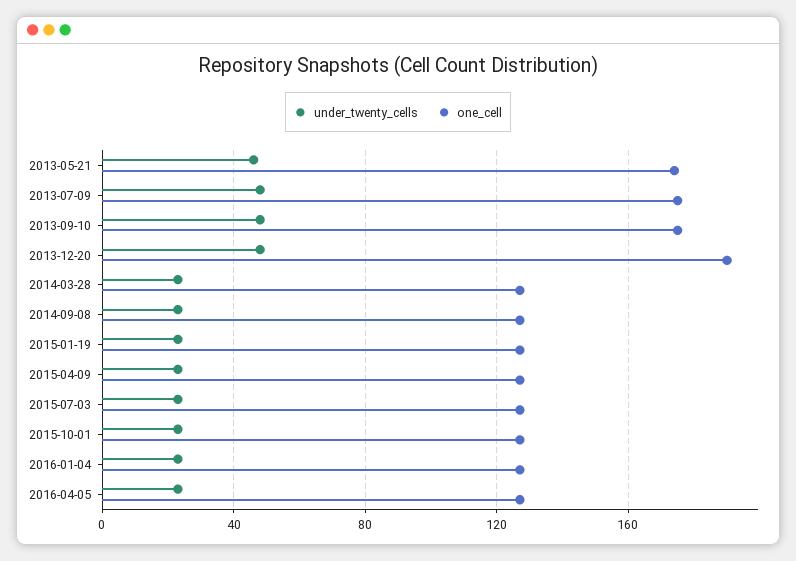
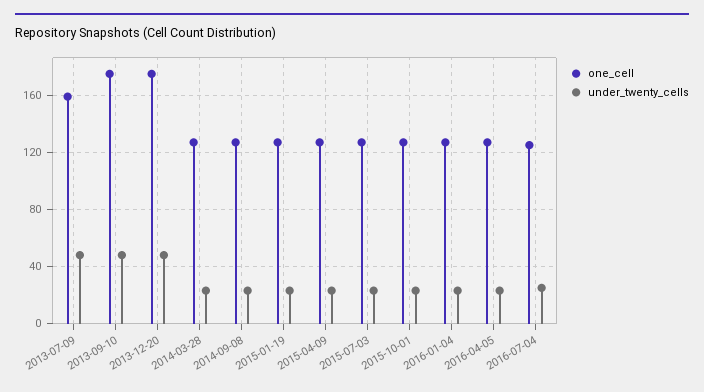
under_twenty_cells, 2013-05-21: 45 -> none
one_cell, 2013-05-21: 175 -> none
one_cell, 2013-07-09: 175 -> 160
one_cell, 2013-12-20: 190 -> 175
one_cell, 2016-07-04: none -> 125
under_twenty_cells, 2016-07-04: none -> 25

